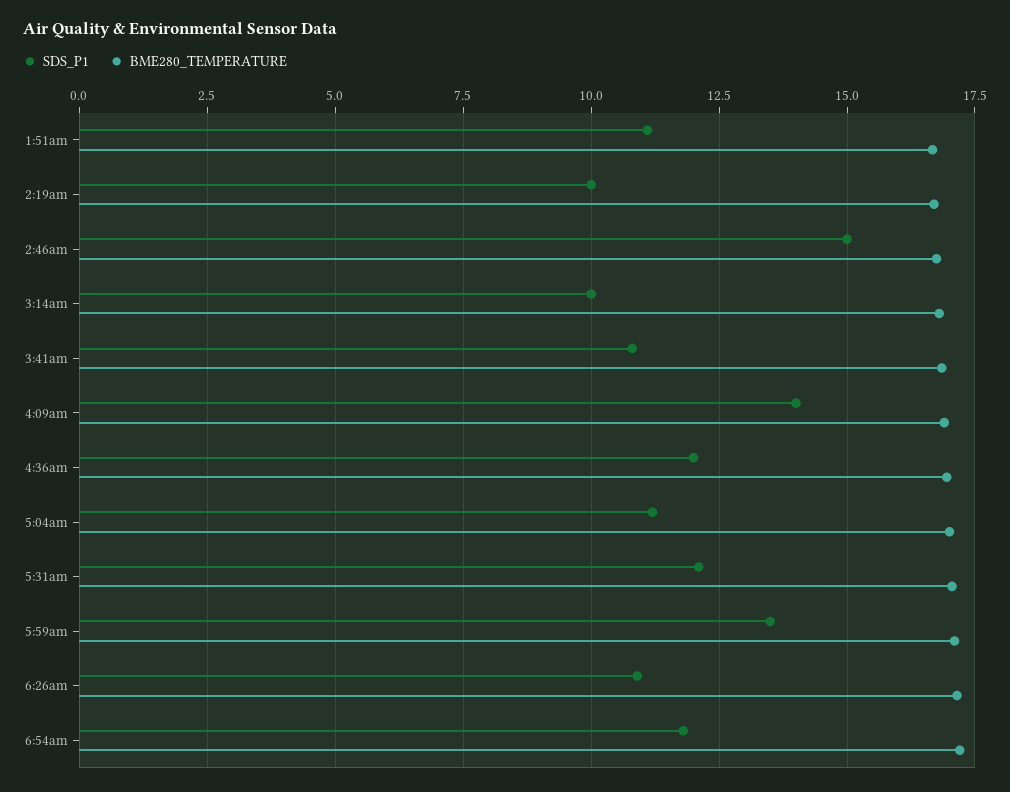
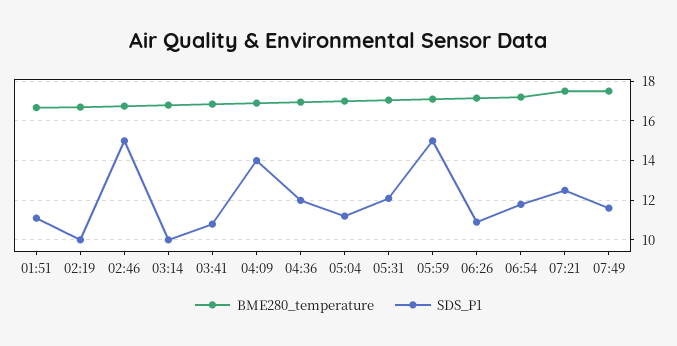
SDS_P1, 5:59am: 13.5 -> 15
BME280_TEMPERATURE, 07:21: none -> 17.5
SDS_P1, 07:21: none -> 12.5
BME280_TEMPERATURE, 07:49: none -> 17.5
SDS_P1, 07:49: none -> 11.5

